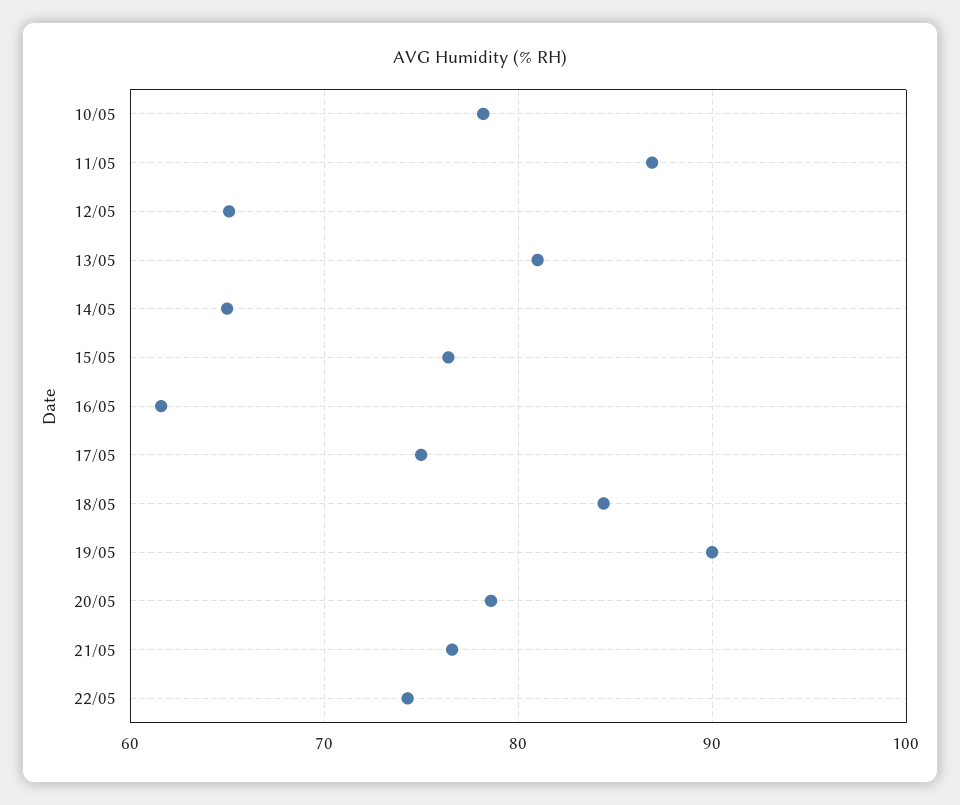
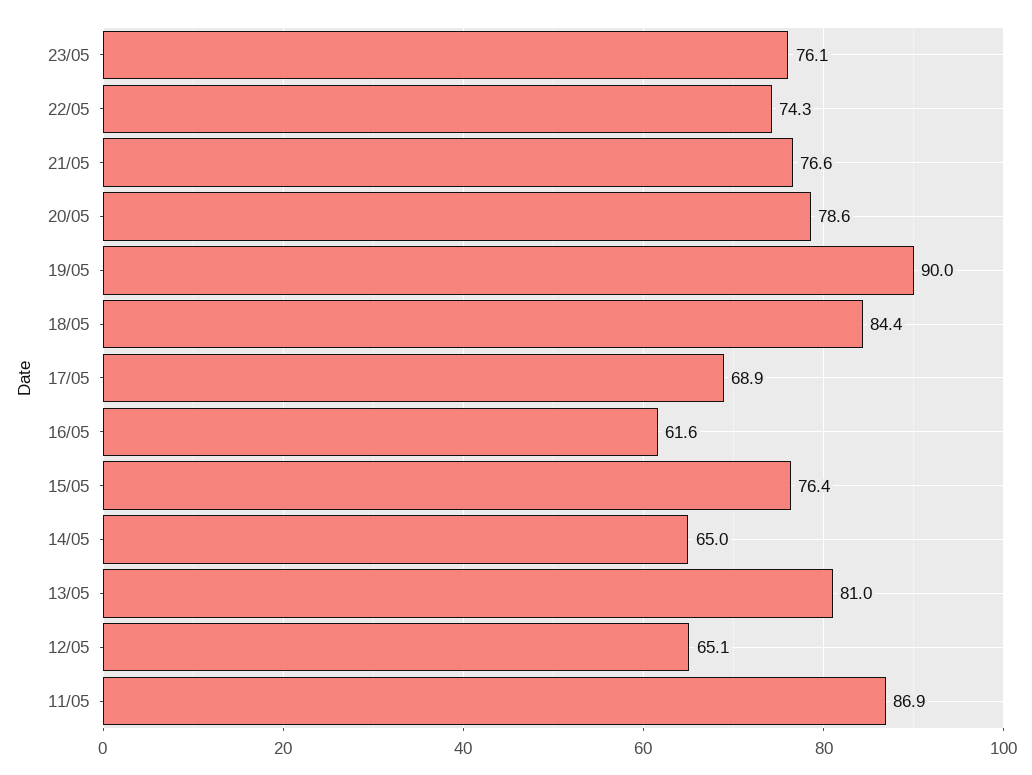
10/05: 78 -> none
17/05: 75 -> 68.9
23/05: none -> 76.1

